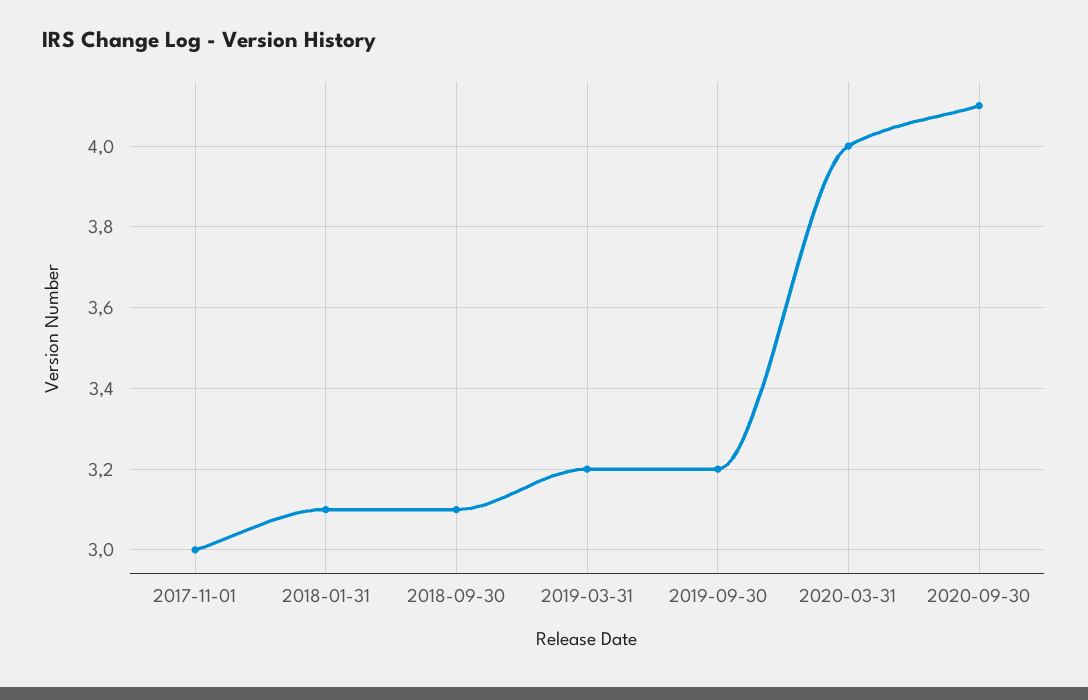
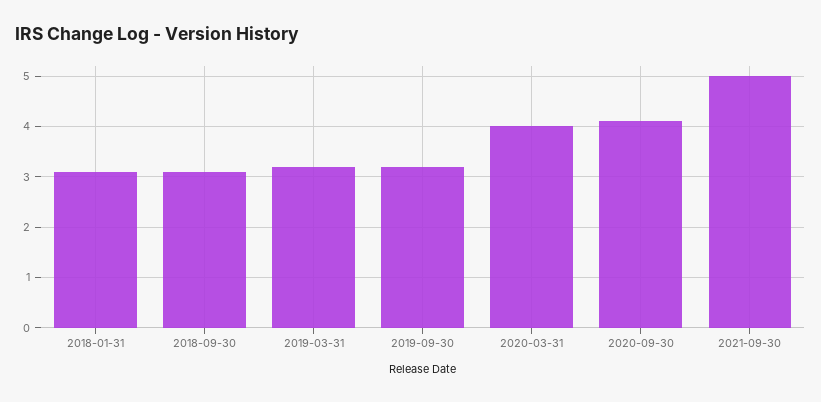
2017-11-01: 3 -> none
2021-09-30: none -> 5

